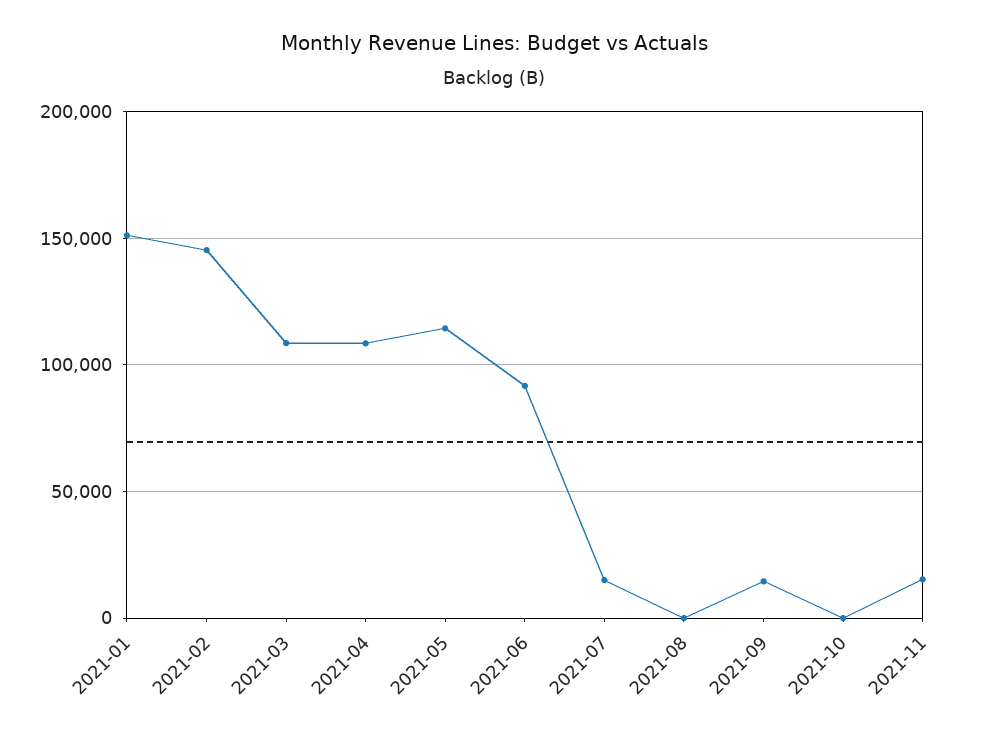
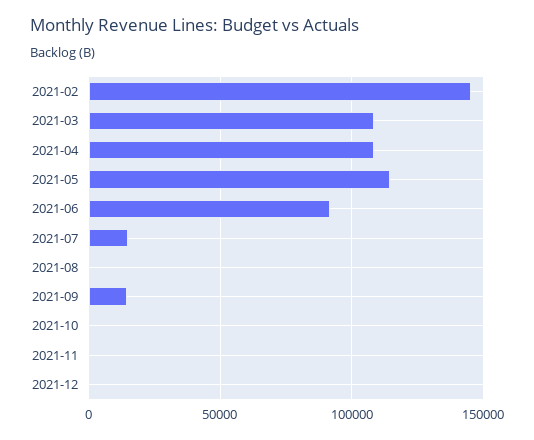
2021-01: 150000 -> none
2021-11: 15000 -> 0
2021-12: none -> 0

